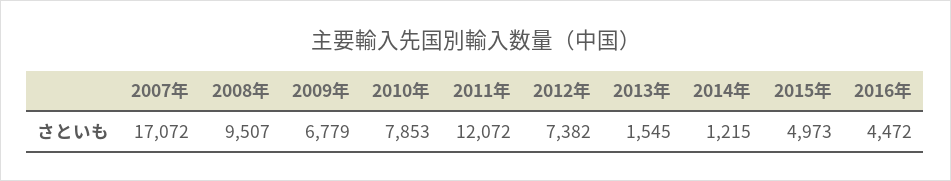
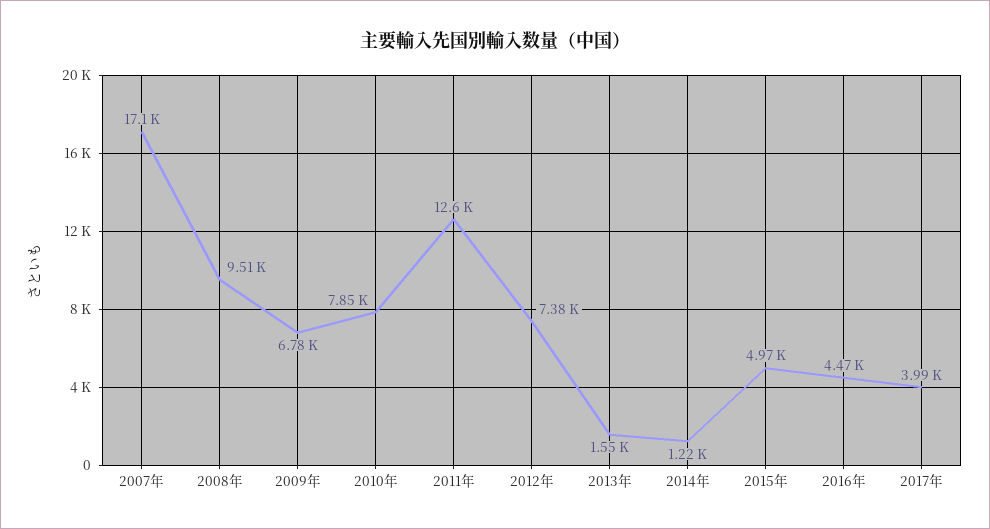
2011年: 12072 -> 12600
2017年: none -> 3990

